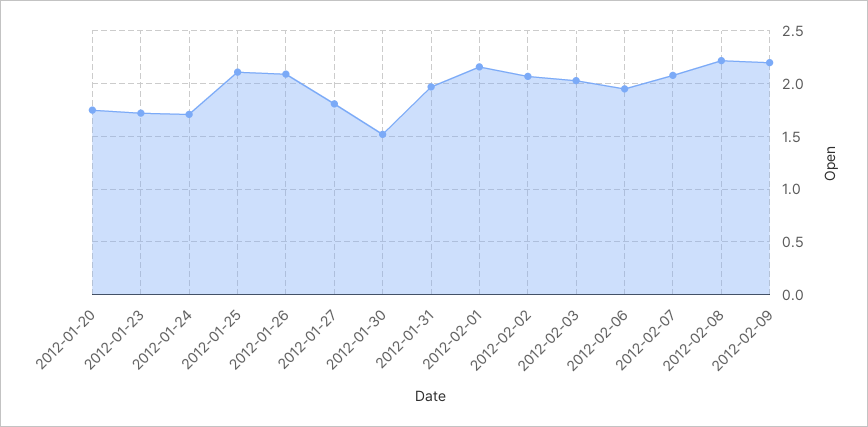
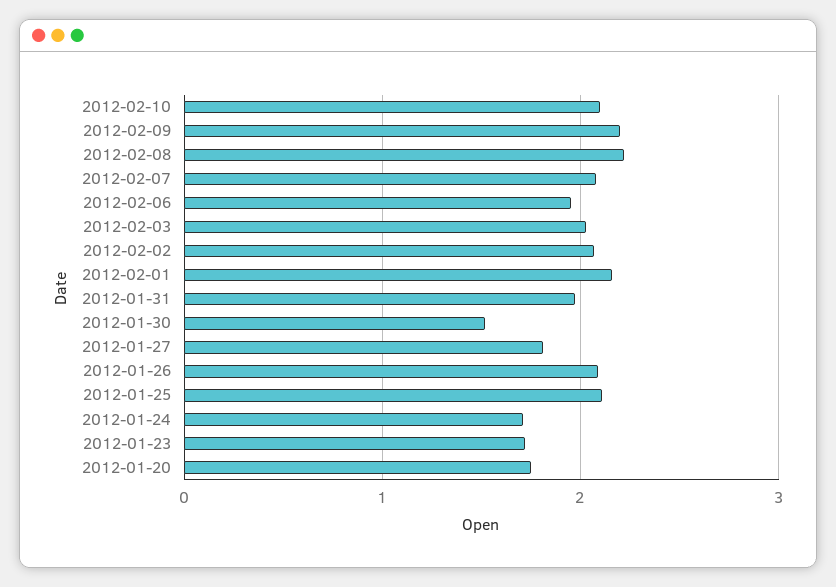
2012-02-10: none -> 2.1

